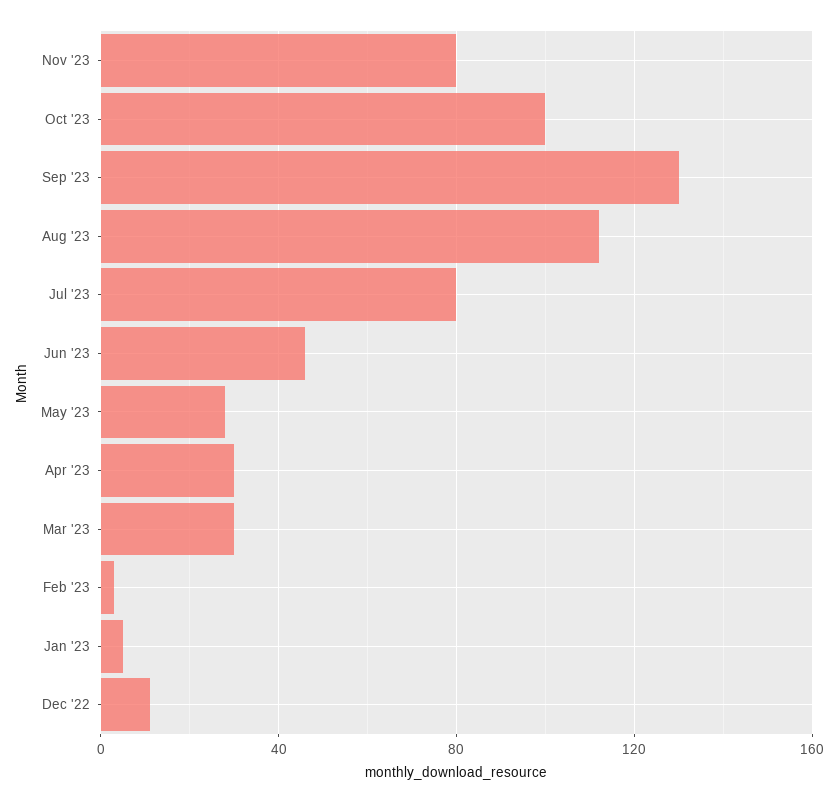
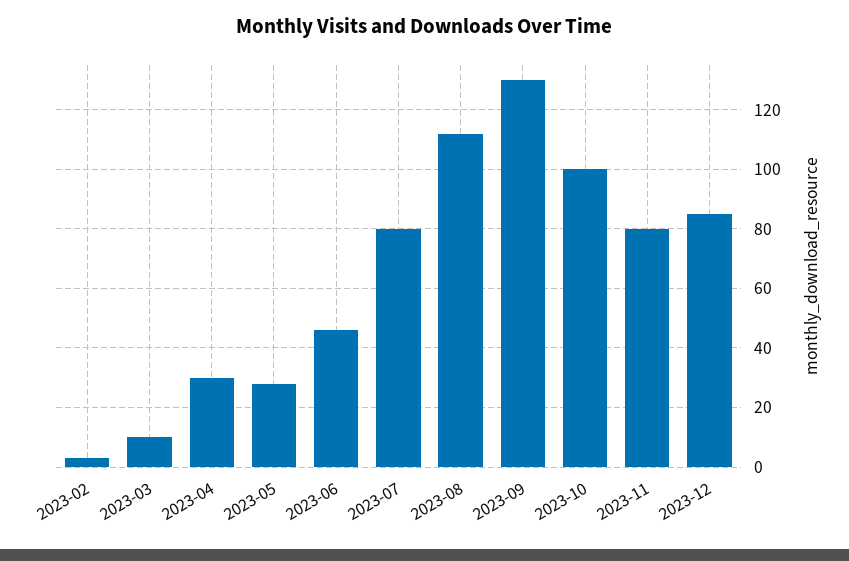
Mar '23: 30 -> 10
Jan '23: 5 -> none
Dec '22: 10 -> none
2023-12: none -> 85

